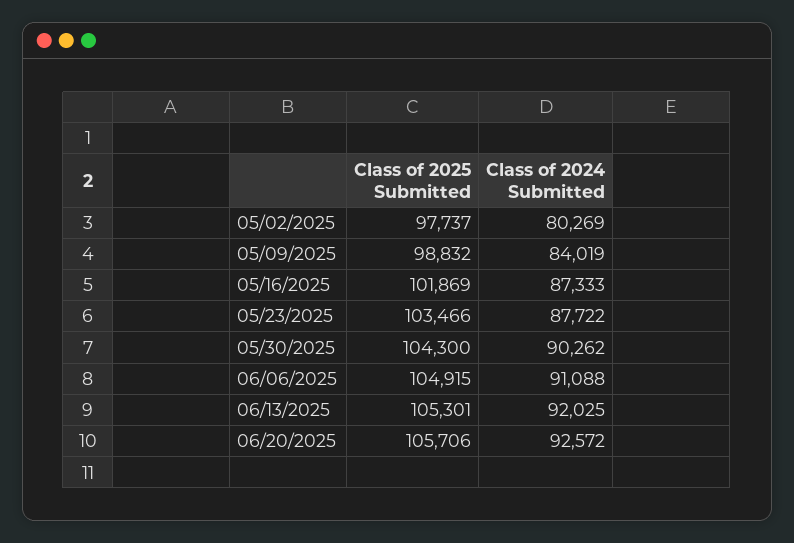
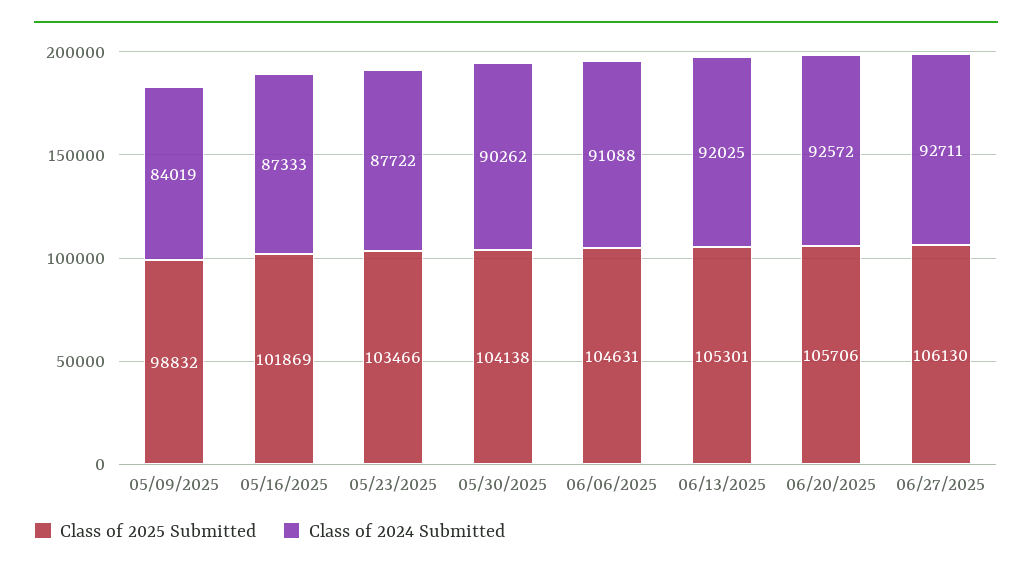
Class of 2025 Submitted, 05/02/2025: 97737 -> none
Class of 2024 Submitted, 05/02/2025: 80269 -> none
Class of 2025 Submitted, 05/30/2025: 104300 -> 104138
Class of 2025 Submitted, 06/06/2025: 104915 -> 104631
Class of 2025 Submitted, 06/27/2025: none -> 106130
Class of 2024 Submitted, 06/27/2025: none -> 92711

